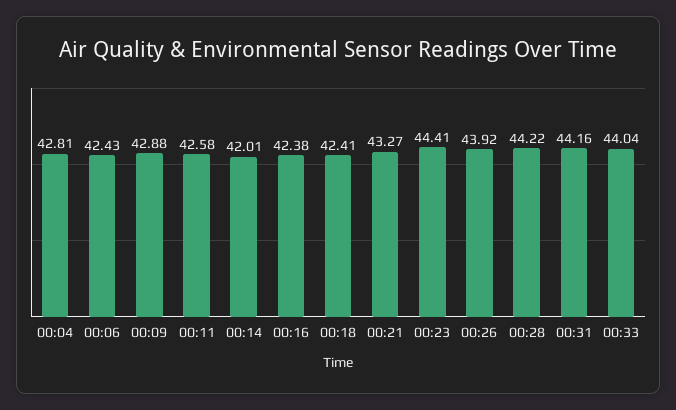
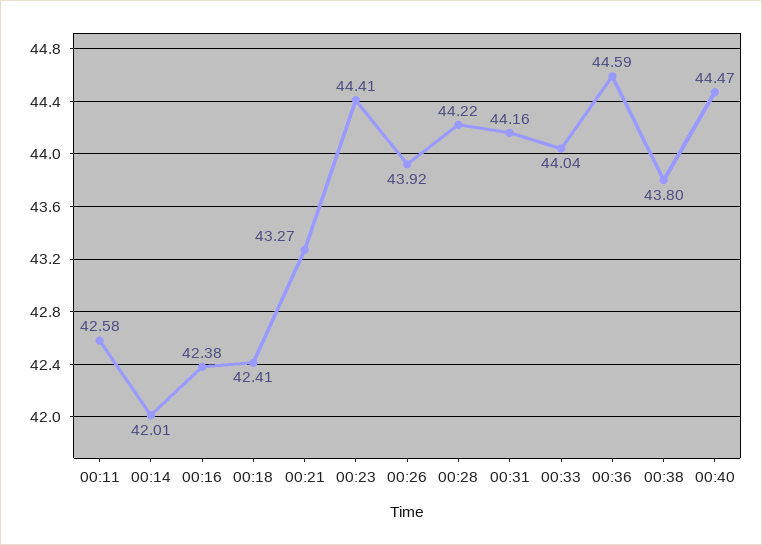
00:04: 42.81 -> none
00:06: 42.43 -> none
00:09: 42.88 -> none
00:36: none -> 44.59
00:38: none -> 43.8
00:40: none -> 44.47

